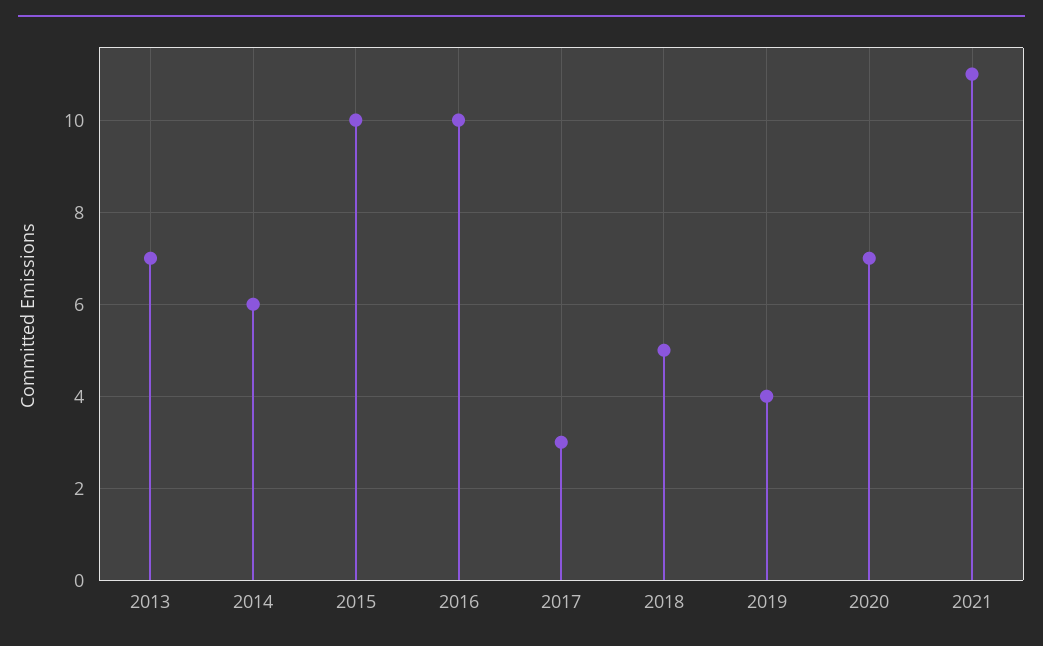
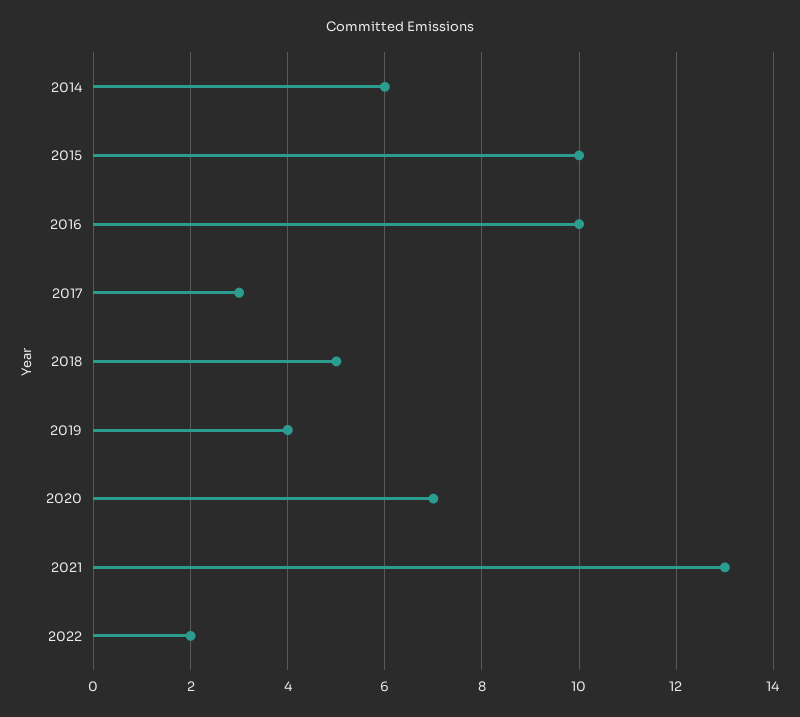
2013: 7 -> none
2021: 11 -> 13
2022: none -> 2

